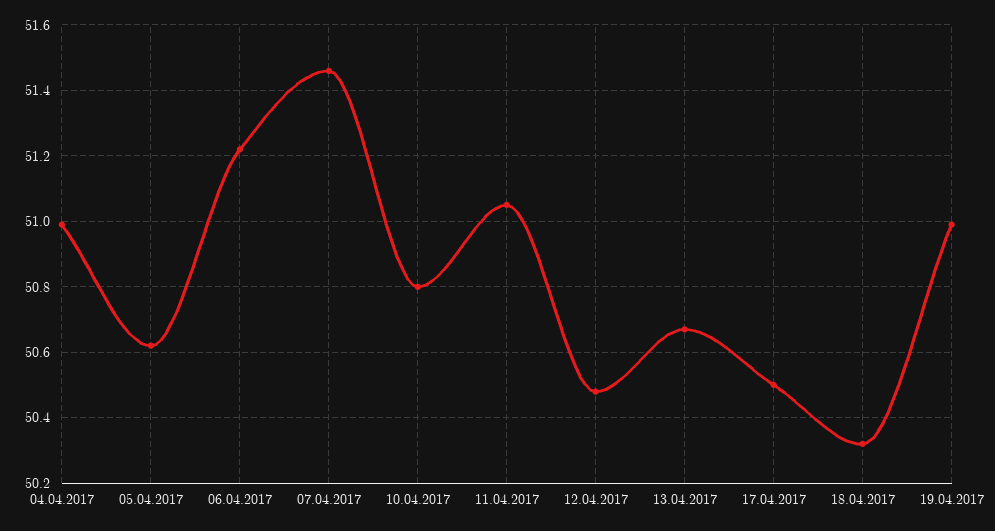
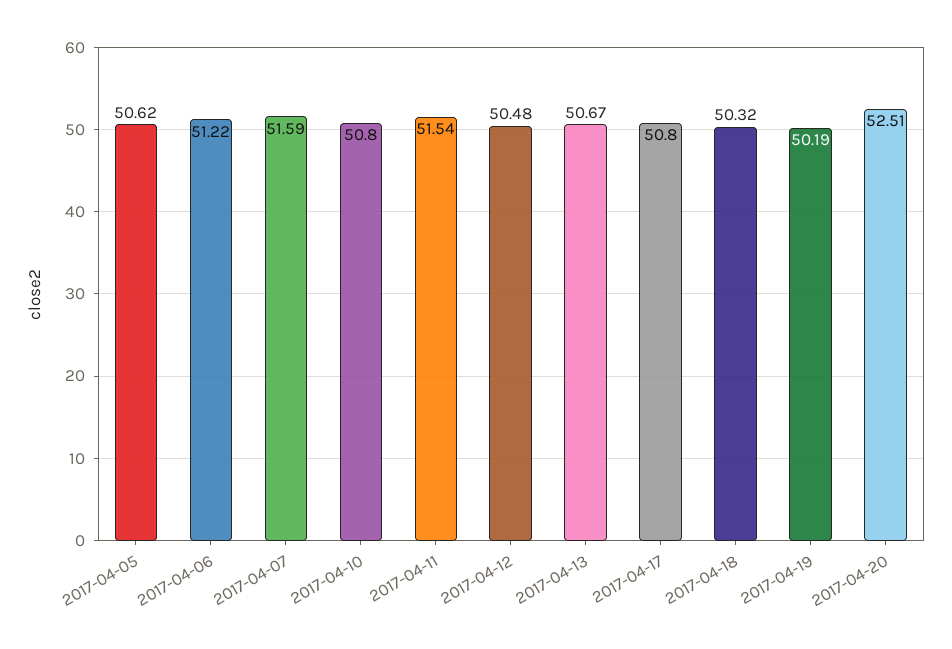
04.04.2017: 51 -> none
07.04.2017: 51.45 -> 51.59
11.04.2017: 51.05 -> 51.54
17.04.2017: 50.5 -> 50.8
19.04.2017: 51 -> 50.19
2017-04-20: none -> 52.51

